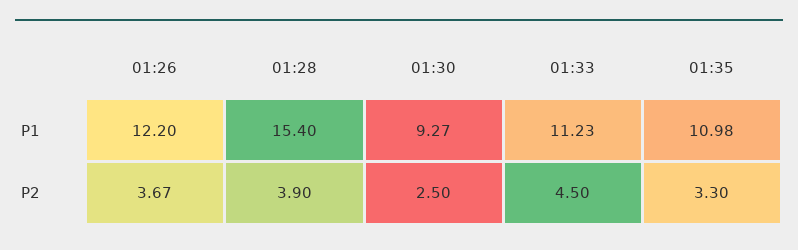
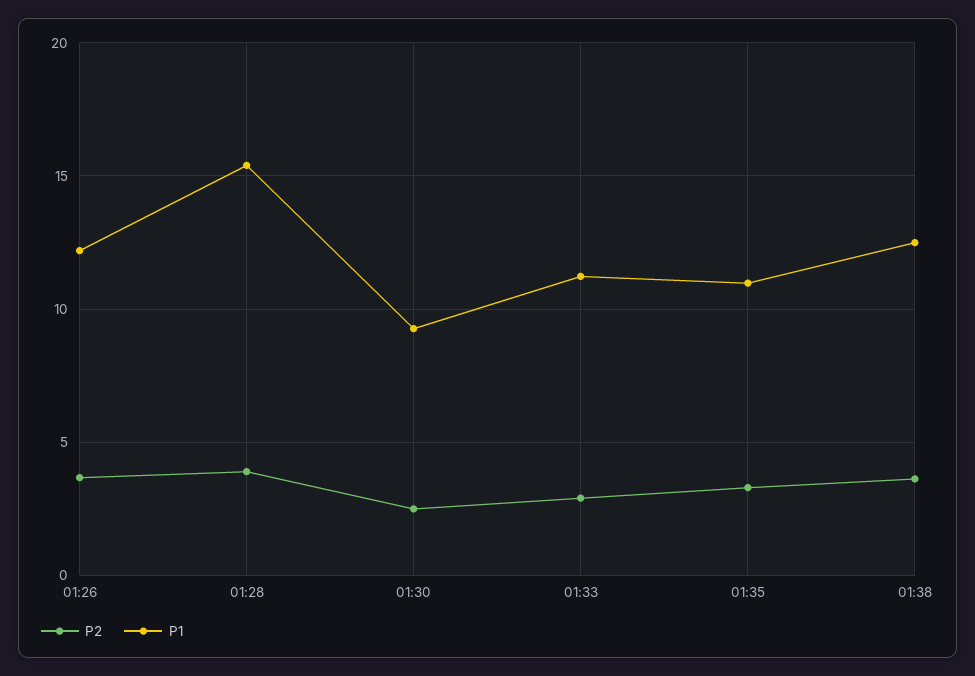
P2, 01:33: 4.5 -> 3
P2, 01:38: none -> 3.5
P1, 01:38: none -> 12.5

